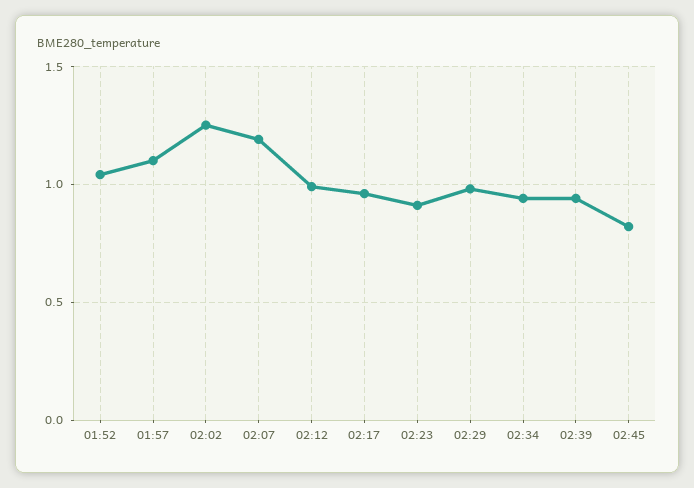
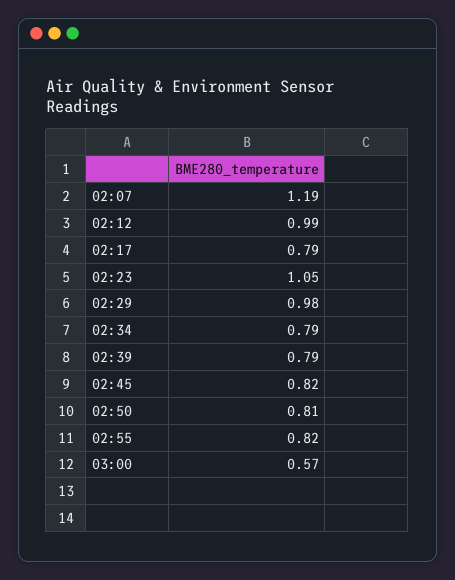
01:52: 1.05 -> none
01:57: 1.1 -> none
02:02: 1.25 -> none
02:17: 0.95 -> 0.79
02:23: 0.9 -> 1.05
02:34: 0.95 -> 0.79
02:39: 0.95 -> 0.79
02:50: none -> 0.81
02:55: none -> 0.82
03:00: none -> 0.57

